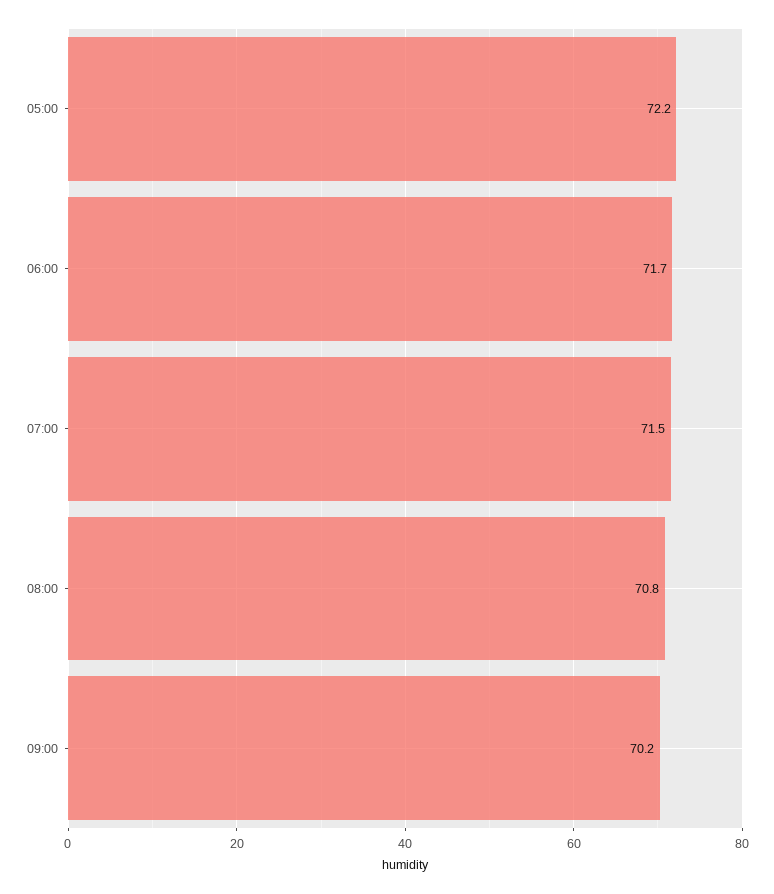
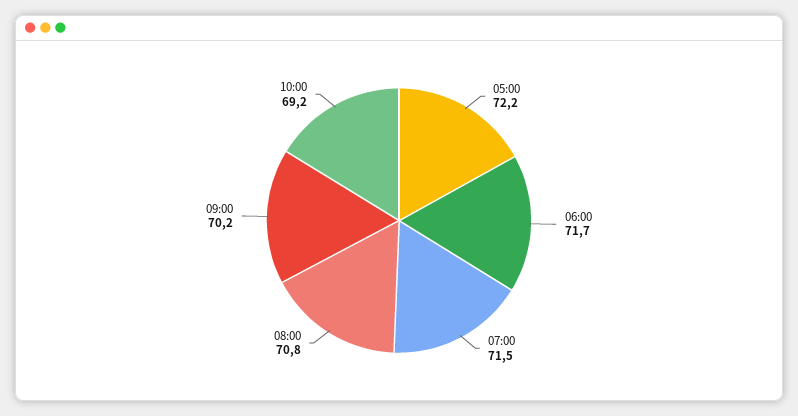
10:00: none -> 69.2

